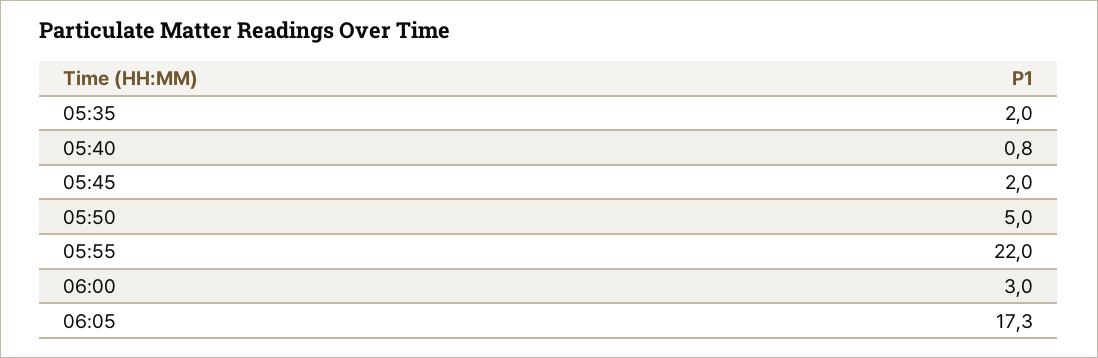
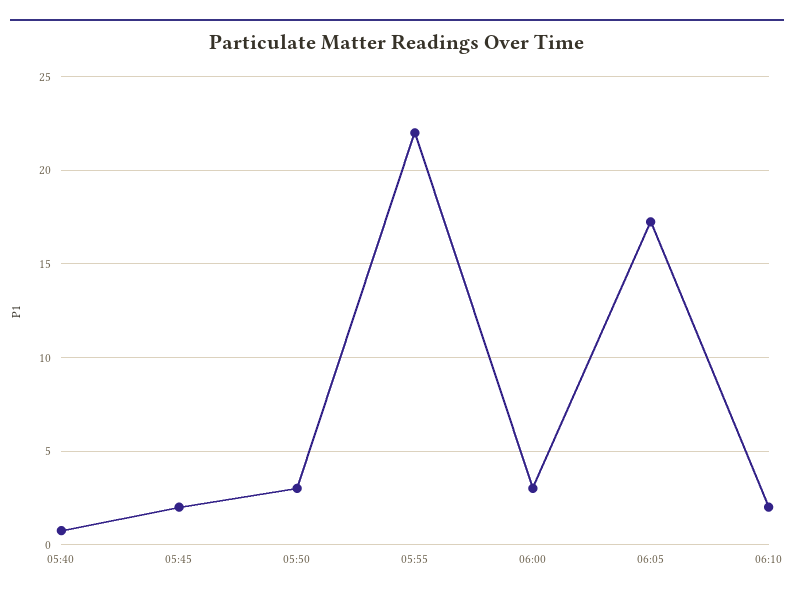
05:35: 2 -> none
05:50: 5 -> 3
06:10: none -> 2

